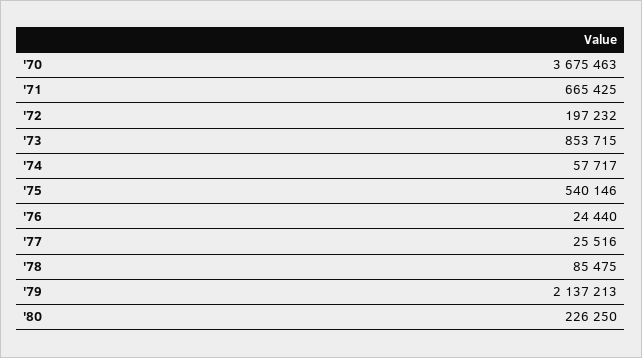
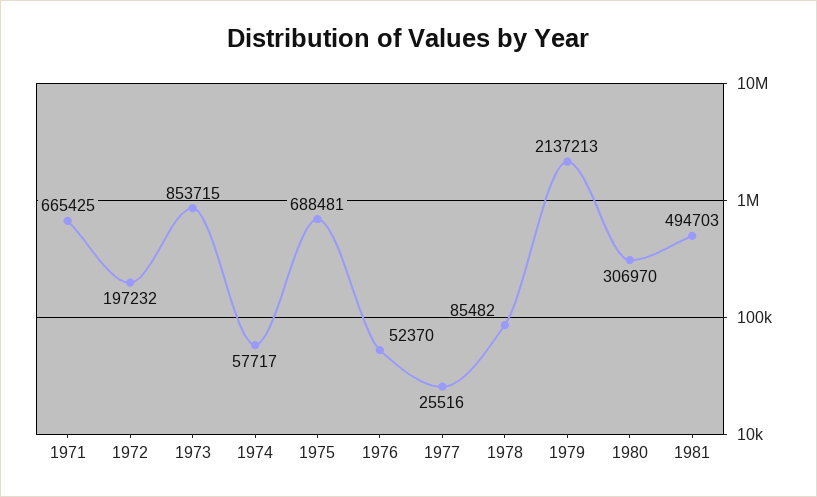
'70: 3675463 -> none
'75: 540146 -> 688481
'76: 24440 -> 52370
'78: 85475 -> 85482
'80: 226250 -> 306970
1981: none -> 494703

